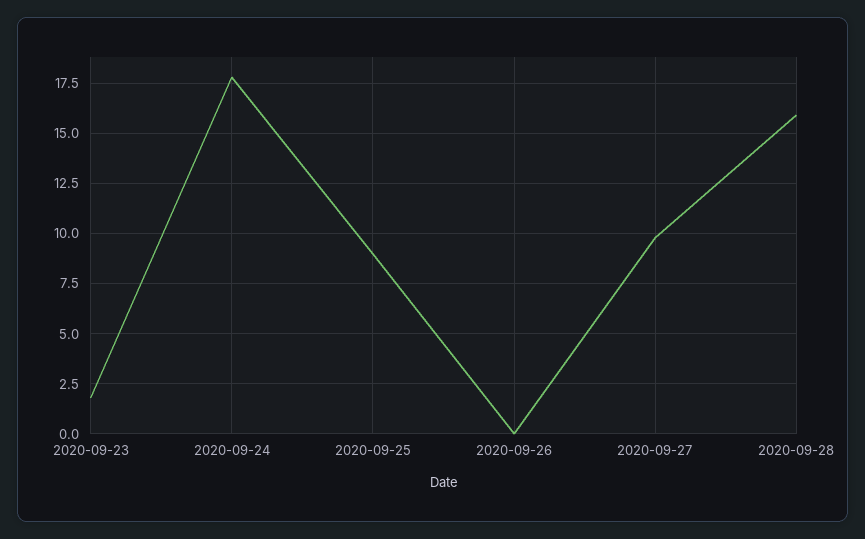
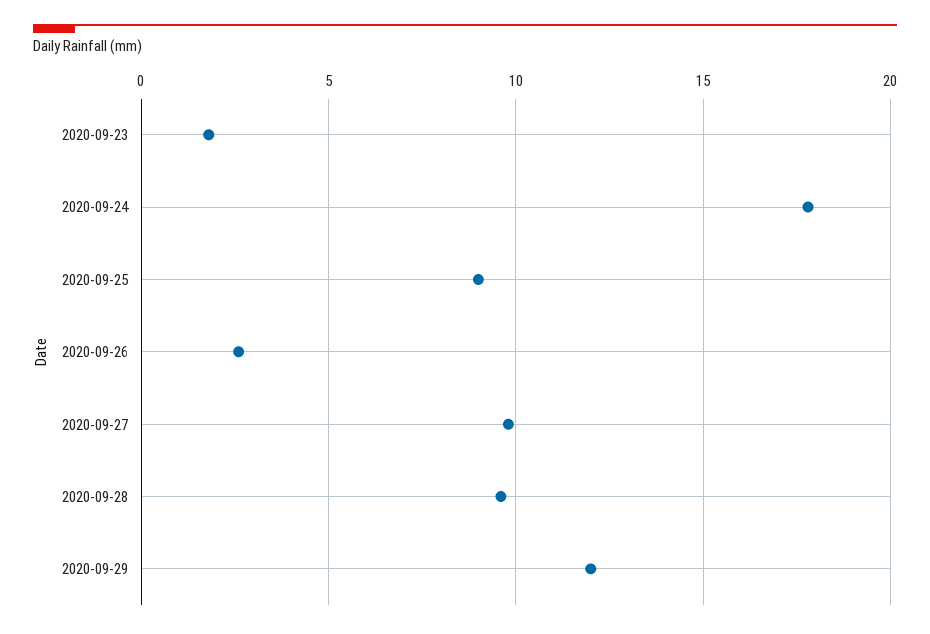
2020-09-26: 0 -> 2.5
2020-09-28: 16 -> 9.5
2020-09-29: none -> 12

